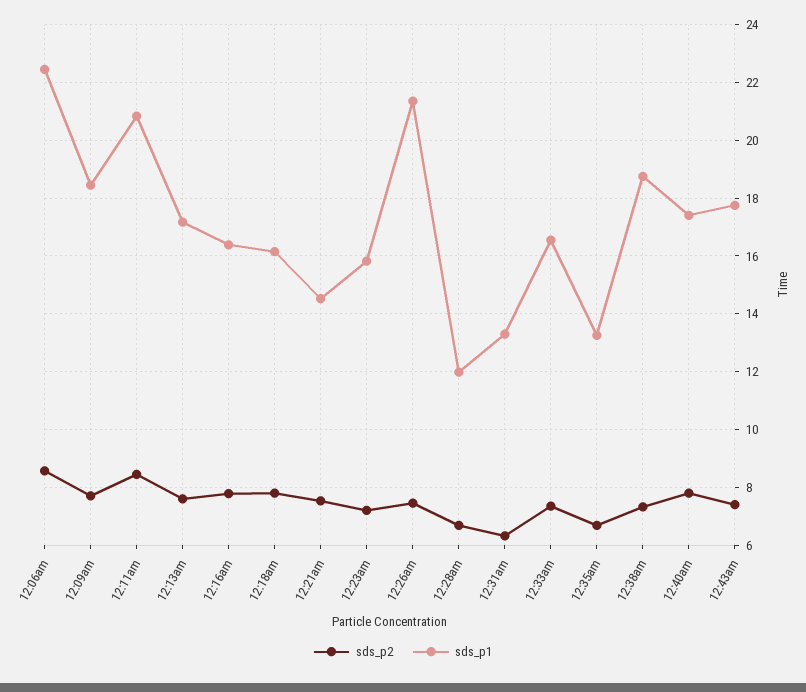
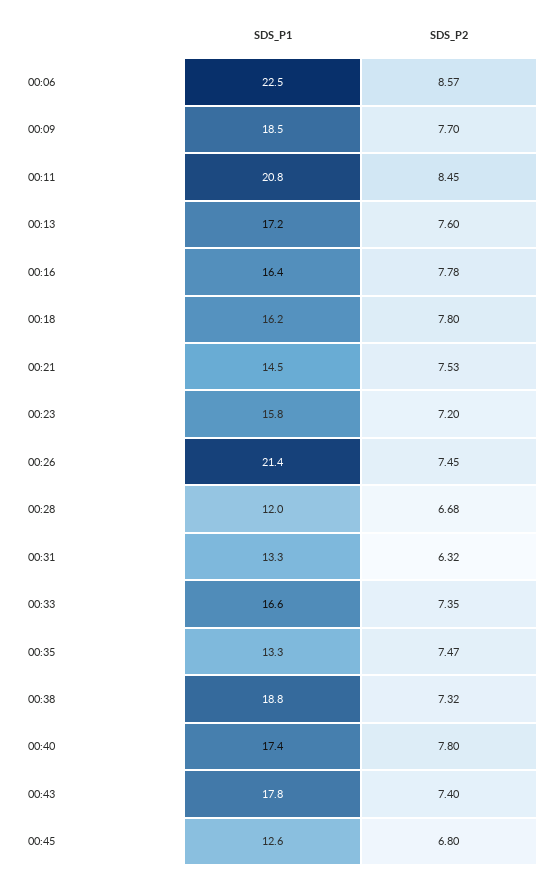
sds_p2, 12:35am: 6.75 -> 7.47
sds_p1, 00:45: none -> 12.6
sds_p2, 00:45: none -> 6.8

